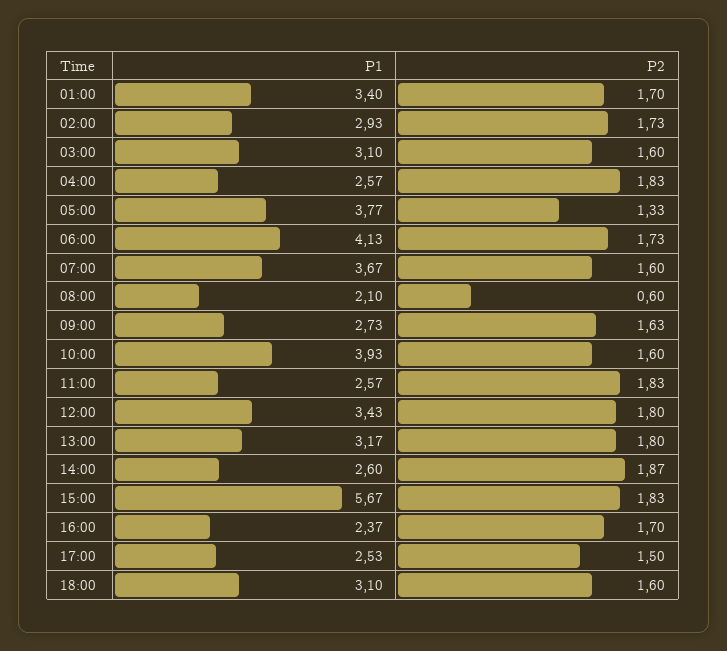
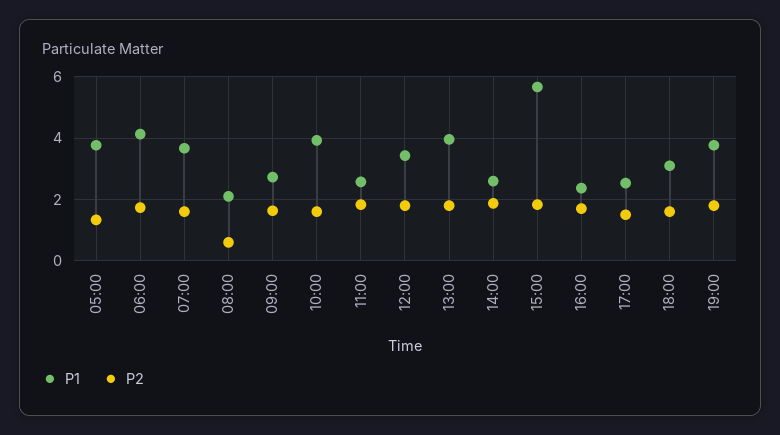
P1, 01:00: 3.4 -> none
P2, 01:00: 1.7 -> none
P1, 02:00: 2.93 -> none
P2, 02:00: 1.73 -> none
P1, 03:00: 3.1 -> none
P2, 03:00: 1.6 -> none
P1, 04:00: 2.57 -> none
P2, 04:00: 1.83 -> none
P1, 13:00: 3.17 -> 4
P1, 19:00: none -> 3.8
P2, 19:00: none -> 1.8

